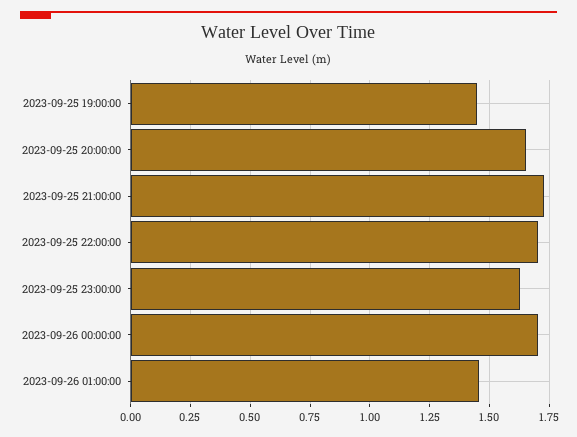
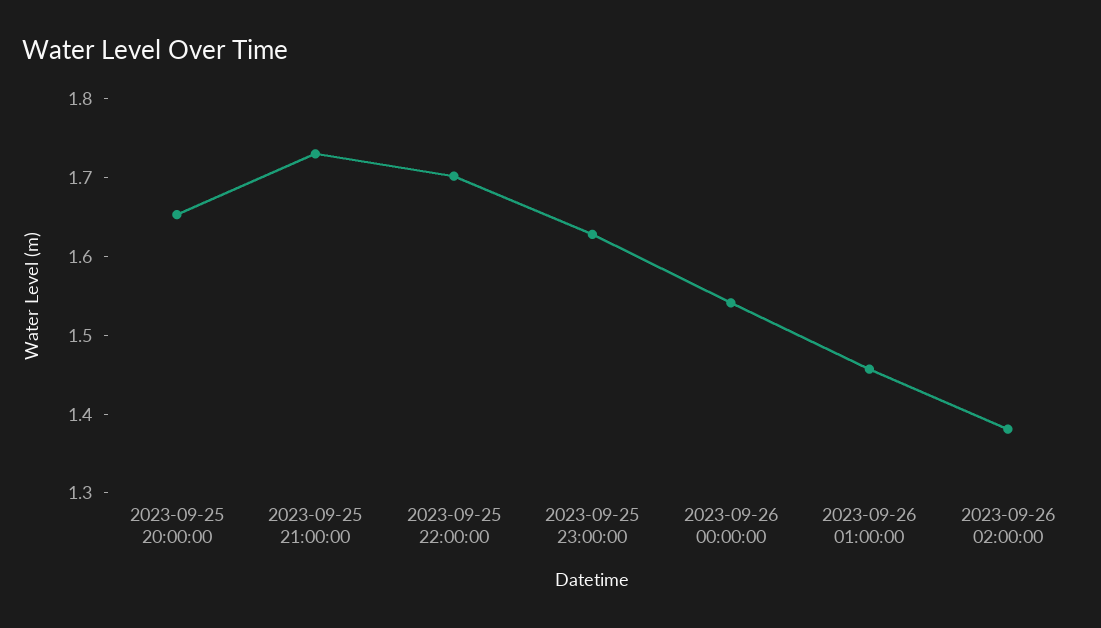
2023-09-25 19:00:00: 1.45 -> none
2023-09-26 00:00:00: 1.7 -> 1.54
2023-09-26 02:00:00: none -> 1.38

